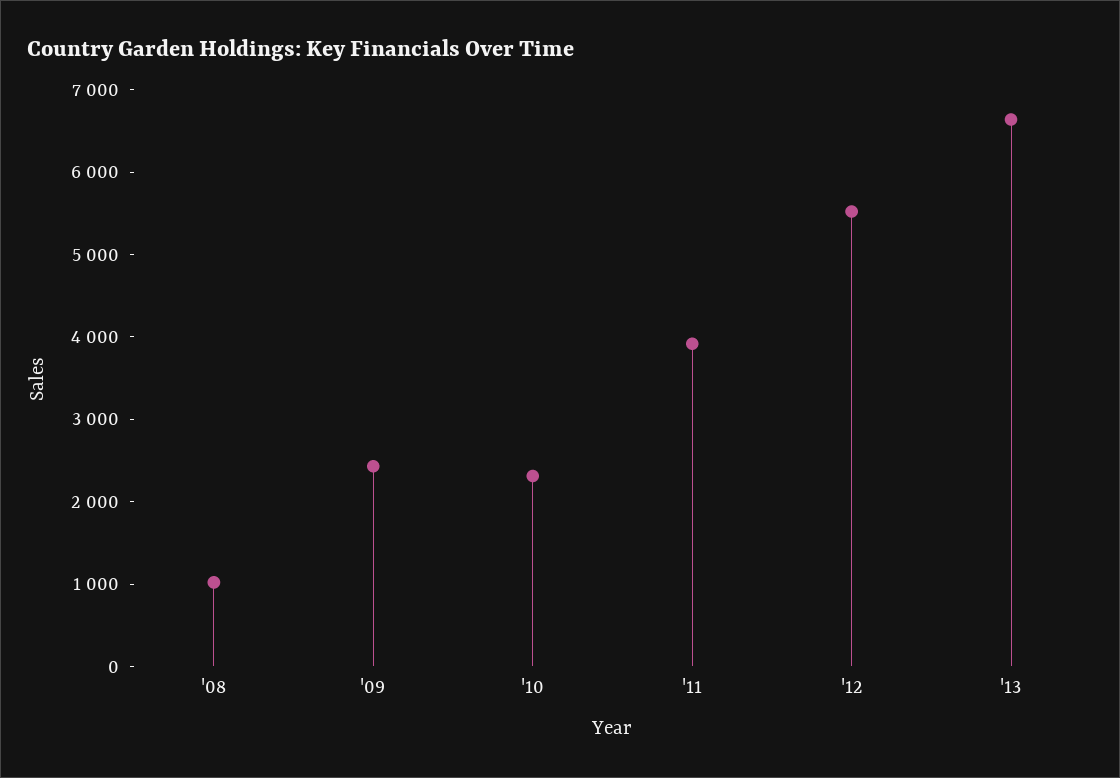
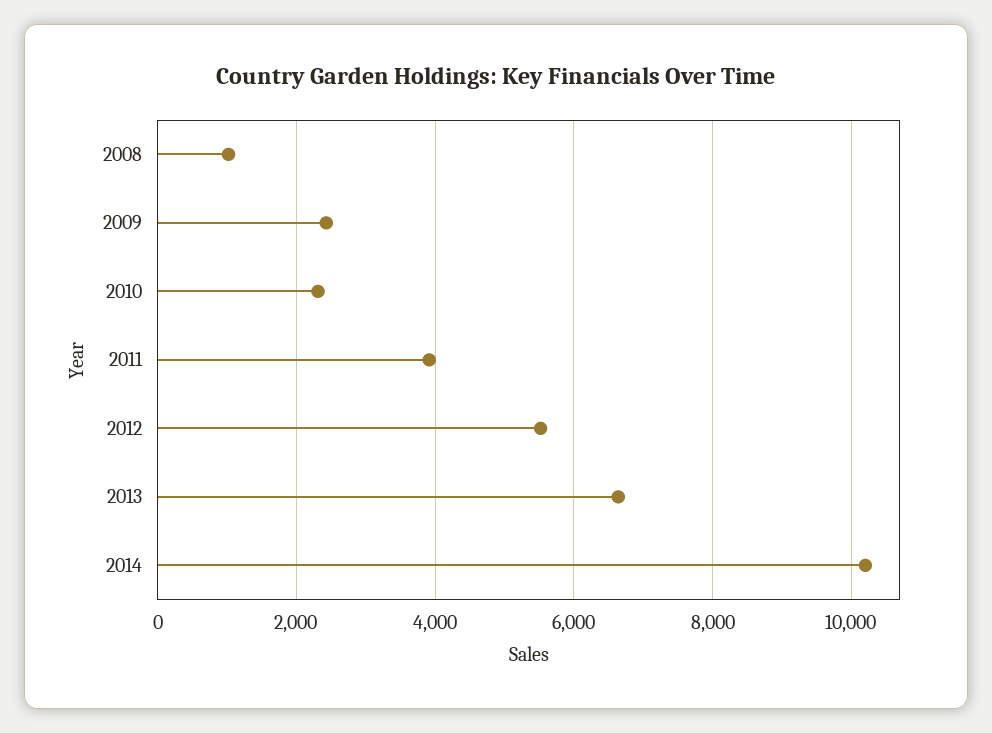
2014: none -> 10200

